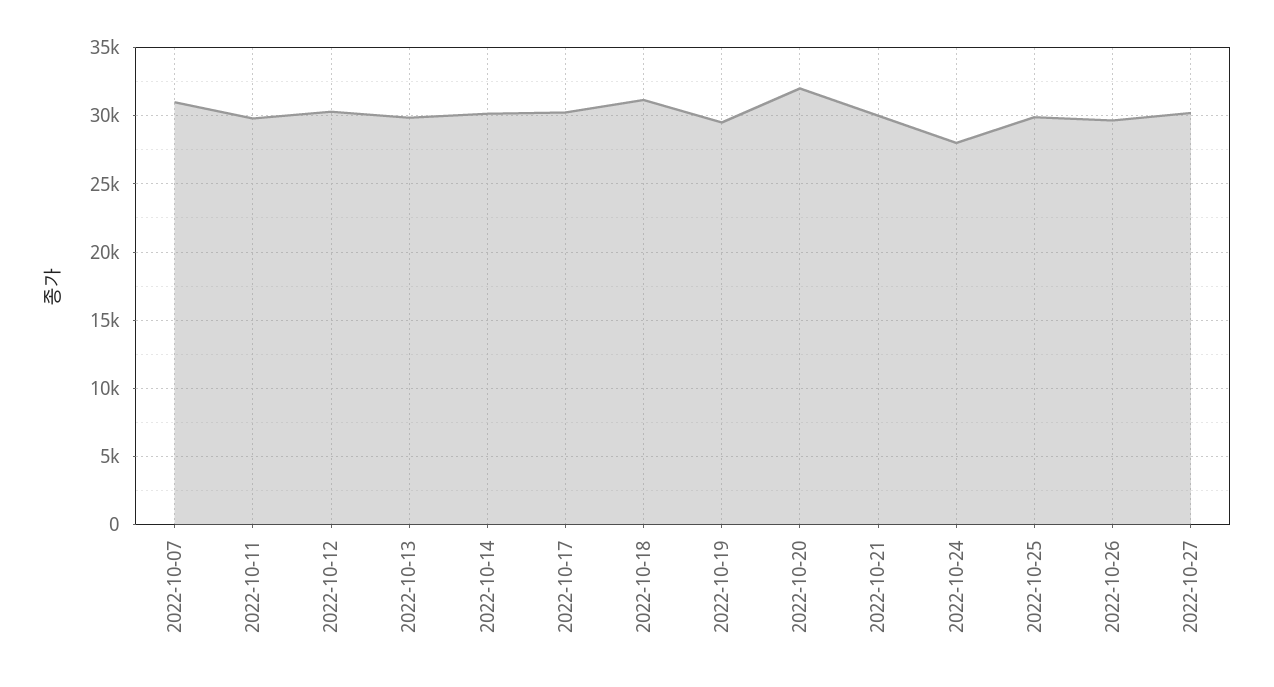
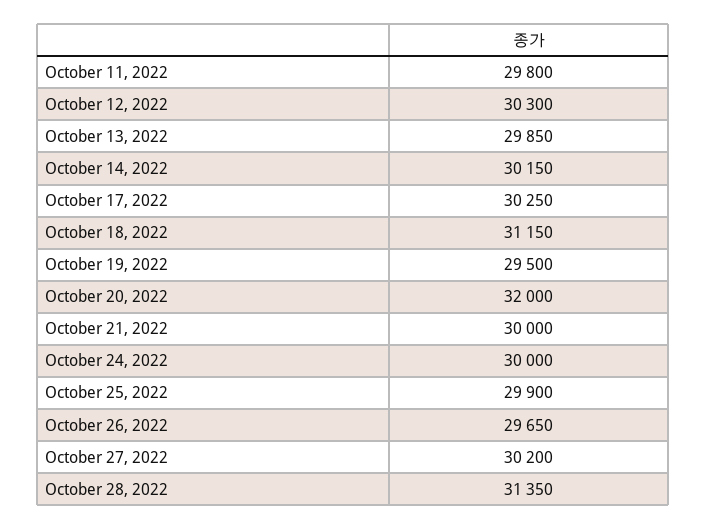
2022-10-07: 31000 -> none
2022-10-24: 28000 -> 30000
October 28, 2022: none -> 31350

